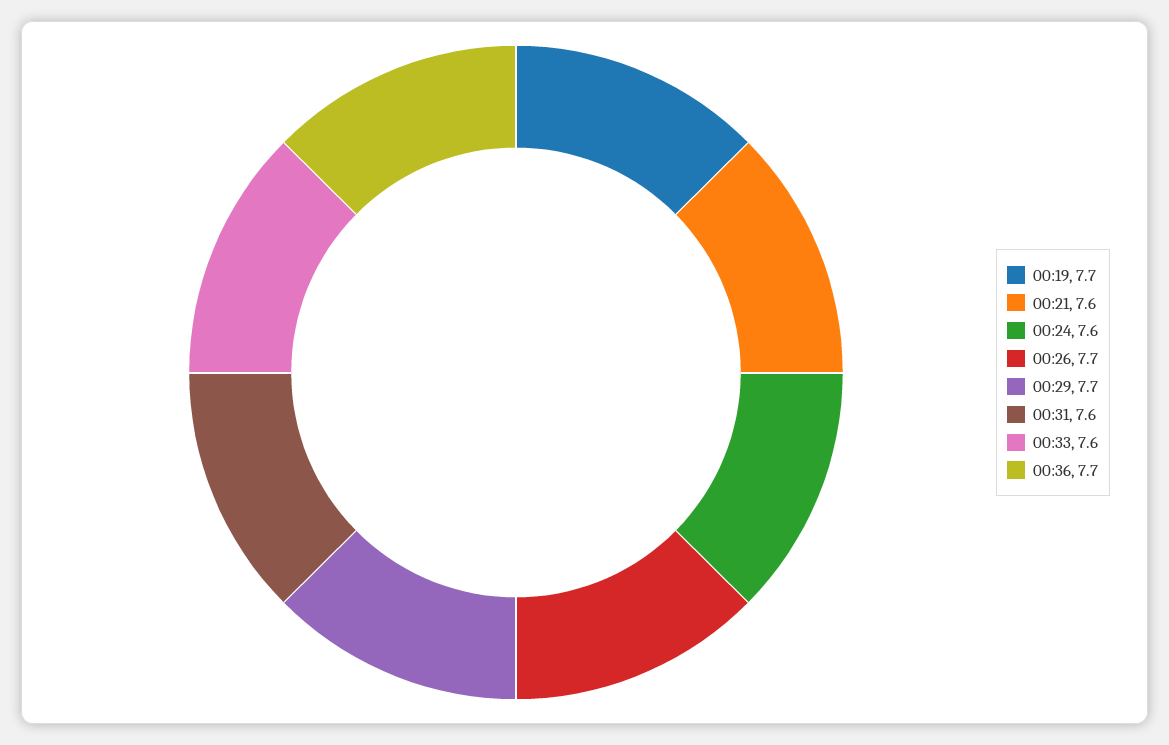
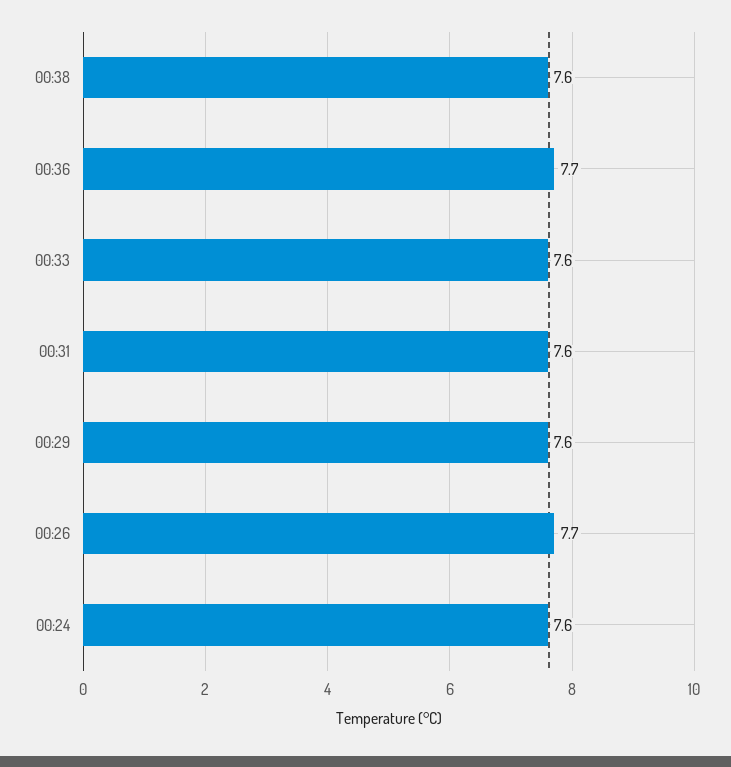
00:19: 7.7 -> none
00:21: 7.6 -> none
00:29: 7.7 -> 7.6
00:38: none -> 7.6

